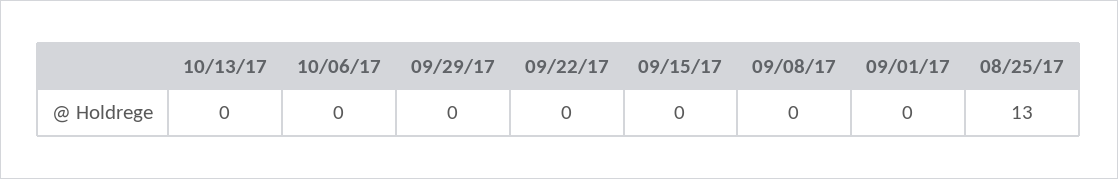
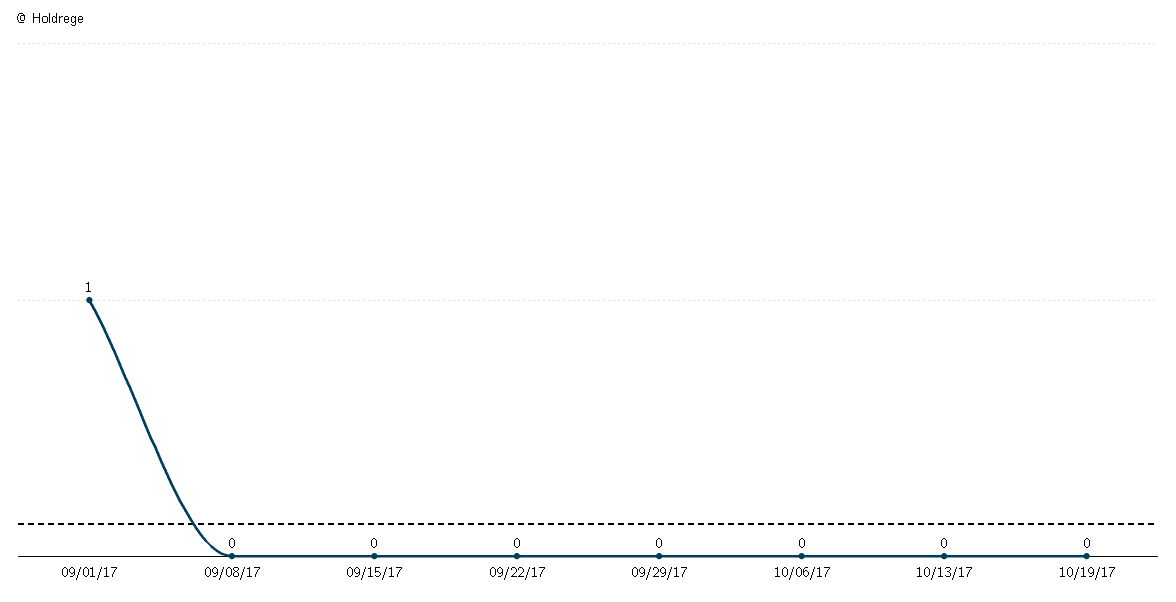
09/01/17: 0 -> 1
08/25/17: 13 -> none
10/19/17: none -> 0

